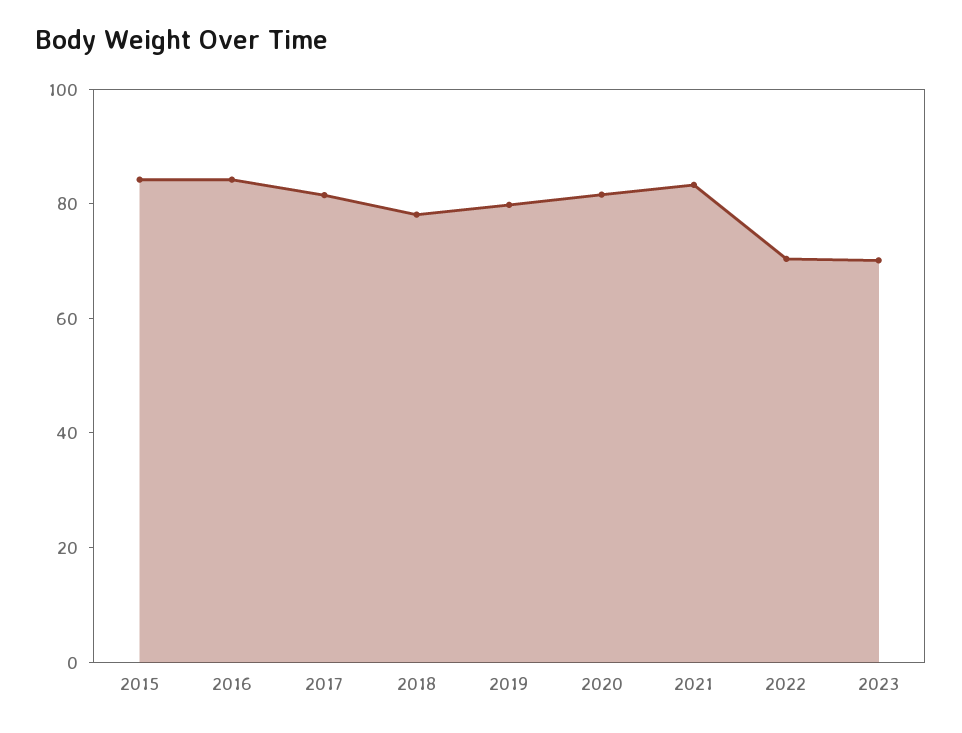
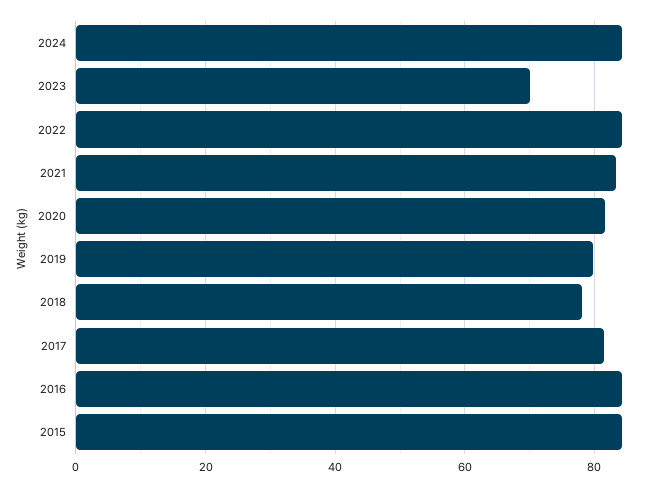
2022: 70 -> 84
2024: none -> 84

